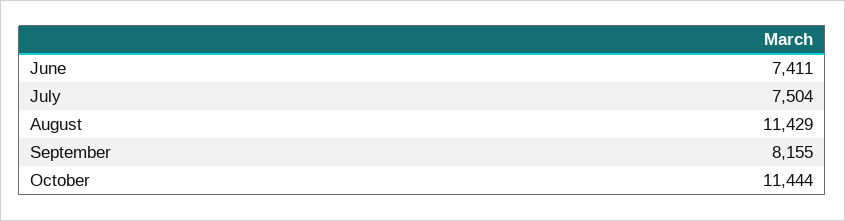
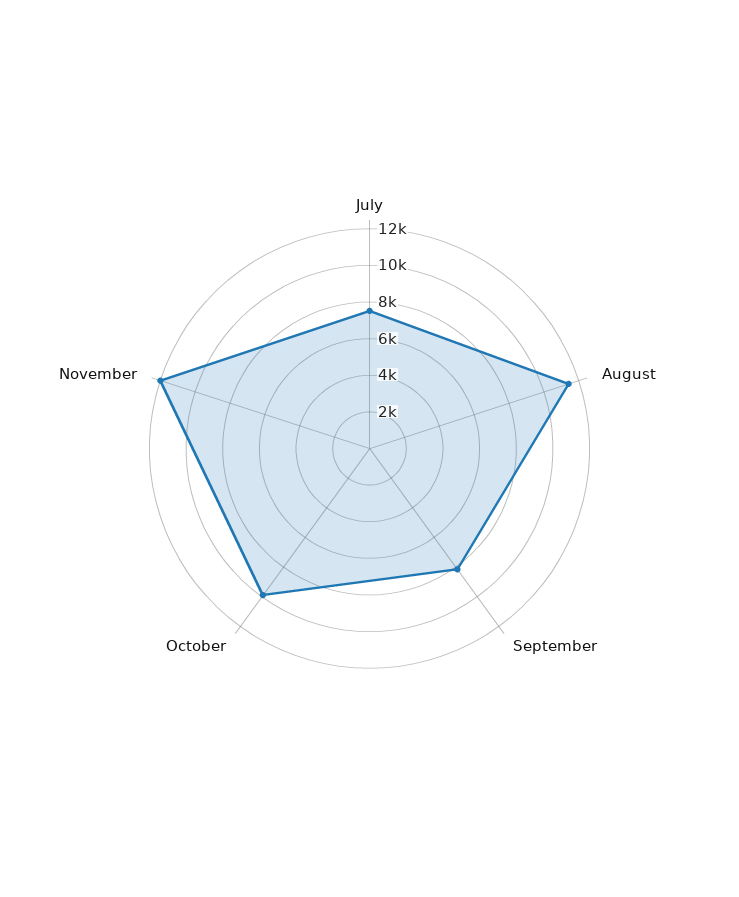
June: 7411 -> none
October: 11444 -> 10000
November: none -> 12000

